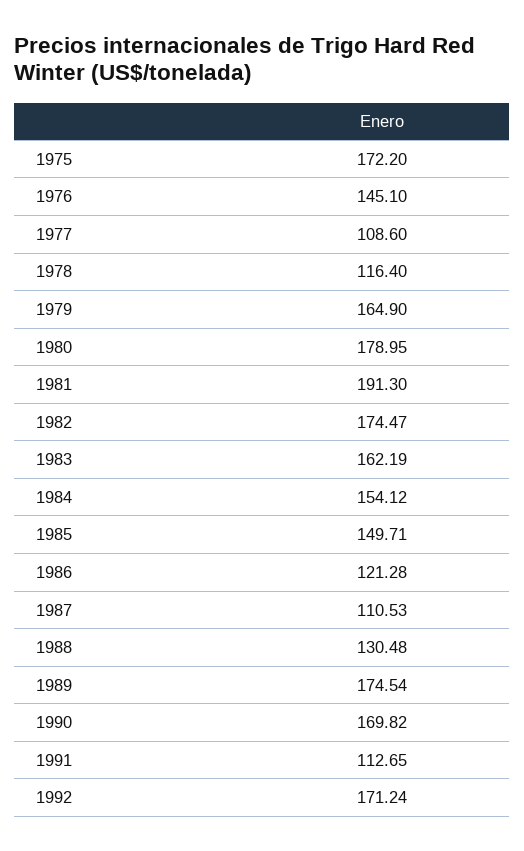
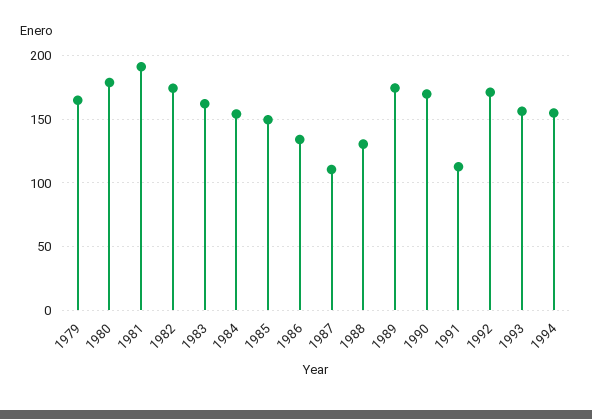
1975: 172.2 -> none
1976: 145.1 -> none
1977: 108.6 -> none
1978: 116.4 -> none
1986: 121.28 -> 135
1993: none -> 155
1994: none -> 155

